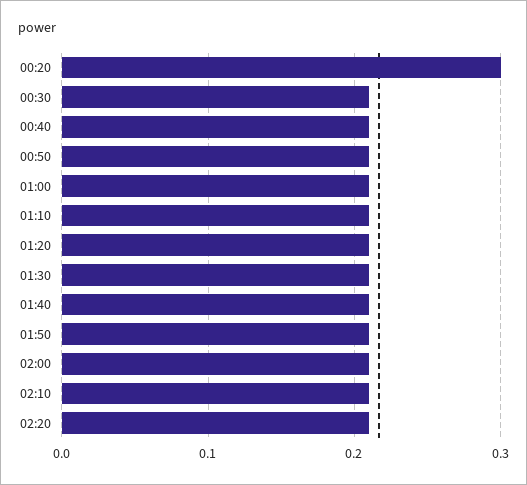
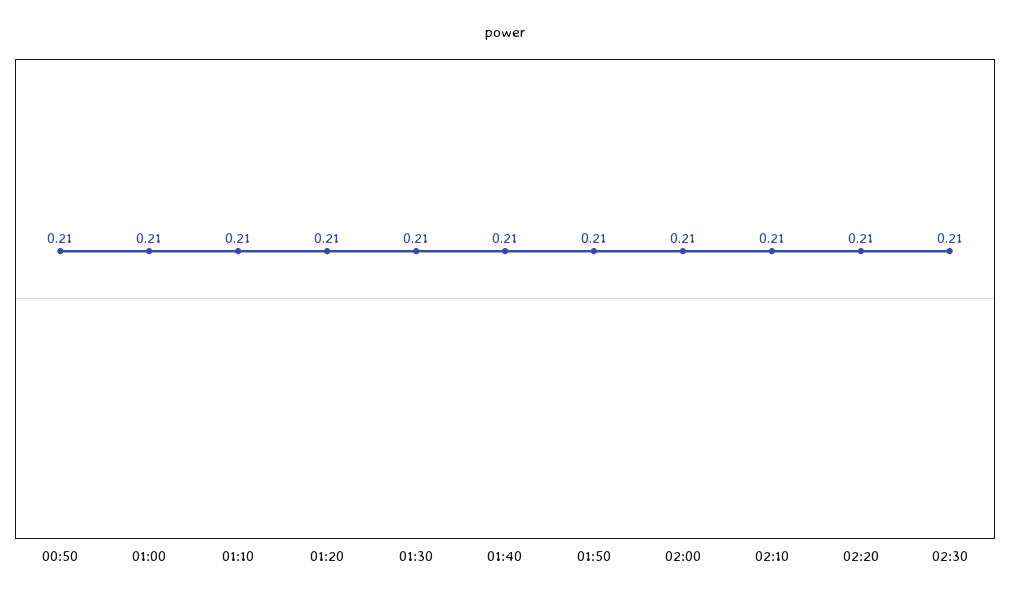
00:20: 0.3 -> none
00:30: 0.21 -> none
00:40: 0.21 -> none
02:30: none -> 0.21

